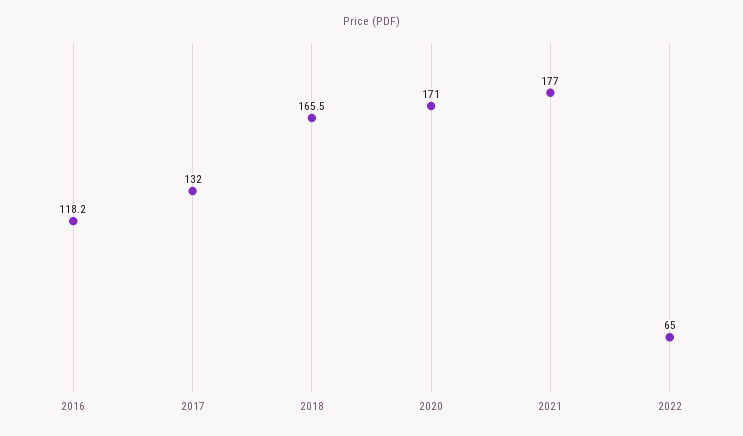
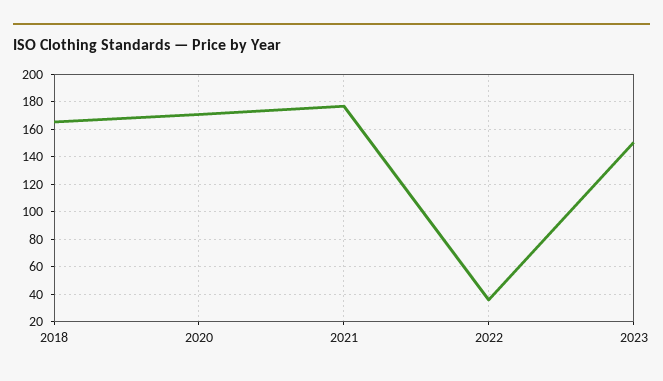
2016: 118.2 -> none
2017: 132 -> none
2022: 65 -> 35
2023: none -> 150

